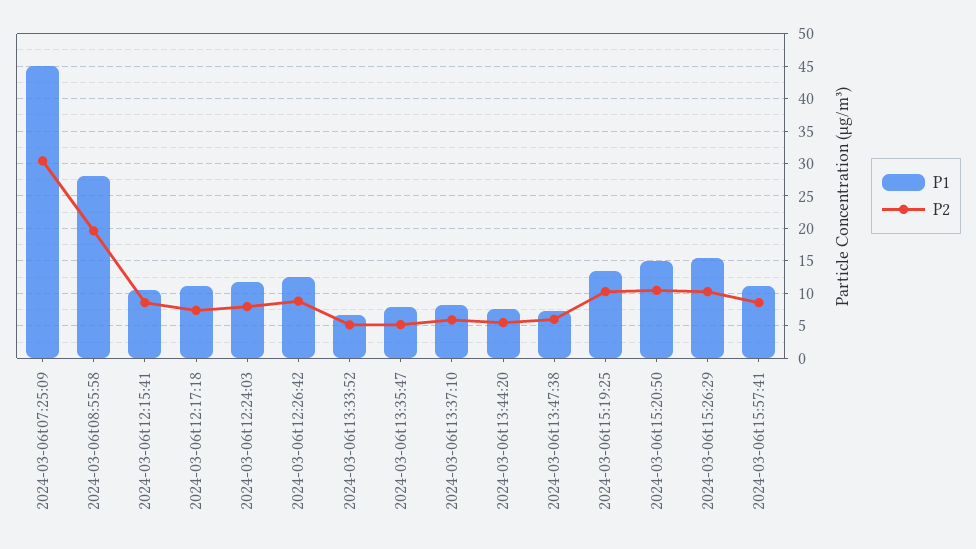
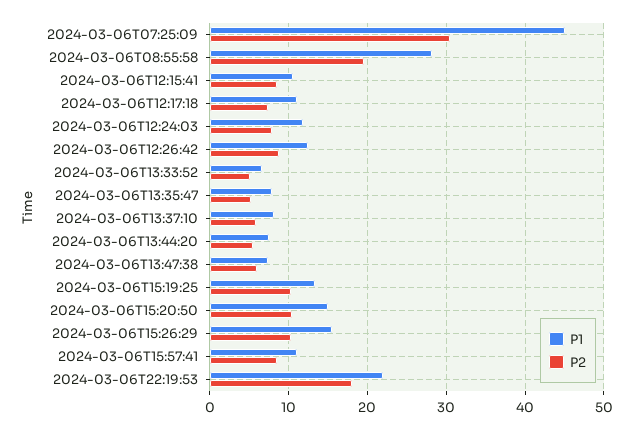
P1, 2024-03-06T22:19:53: none -> 22
P2, 2024-03-06T22:19:53: none -> 18

